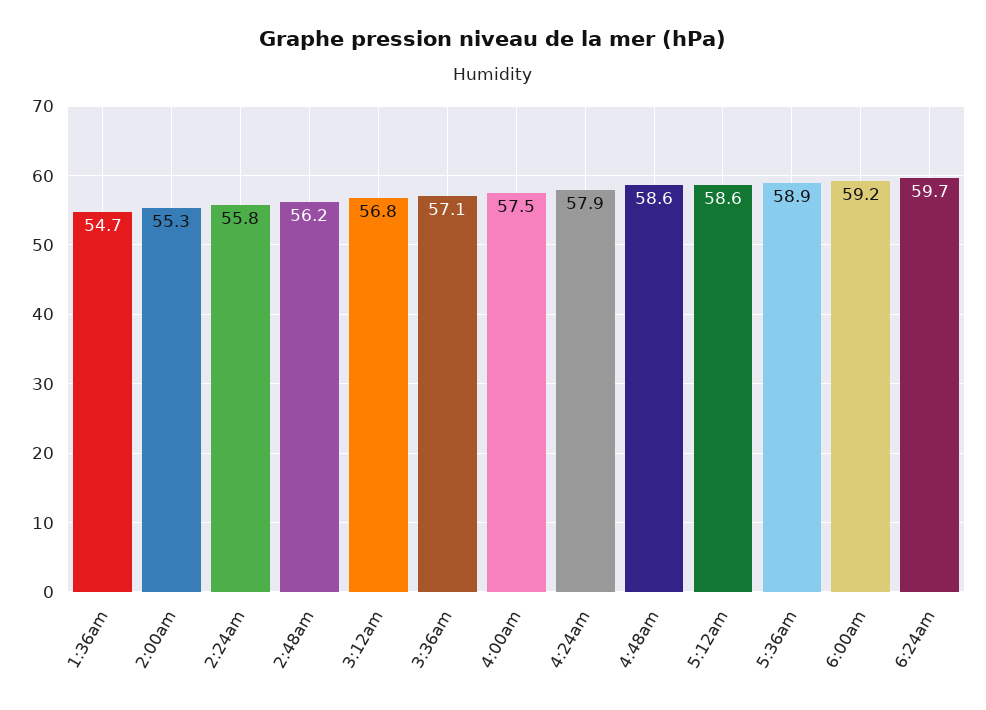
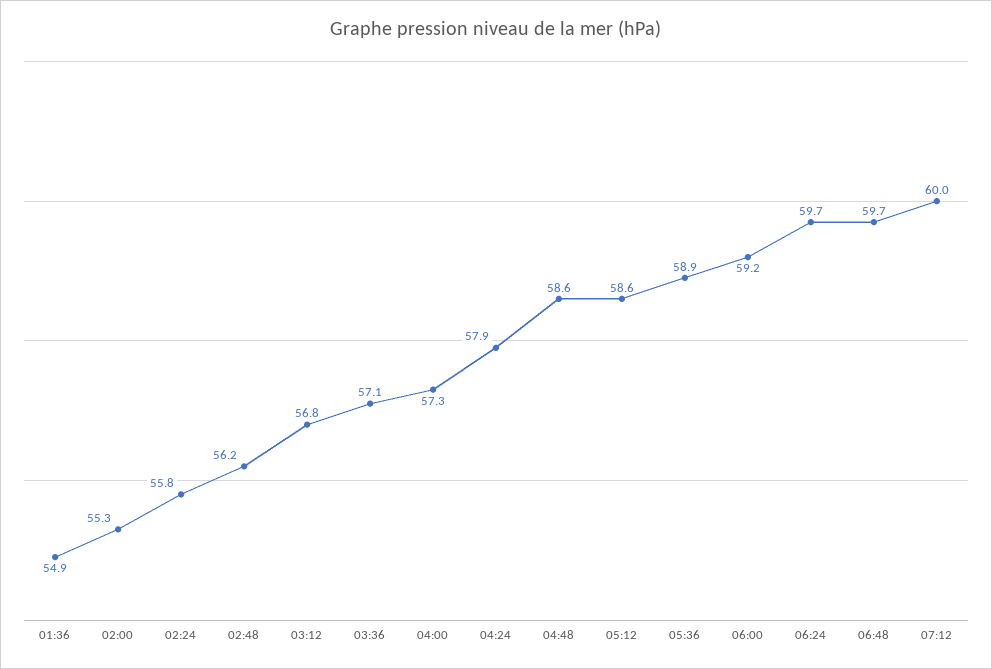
1:36am: 54.7 -> 54.9
4:00am: 57.5 -> 57.3
06:48: none -> 59.7
07:12: none -> 60

